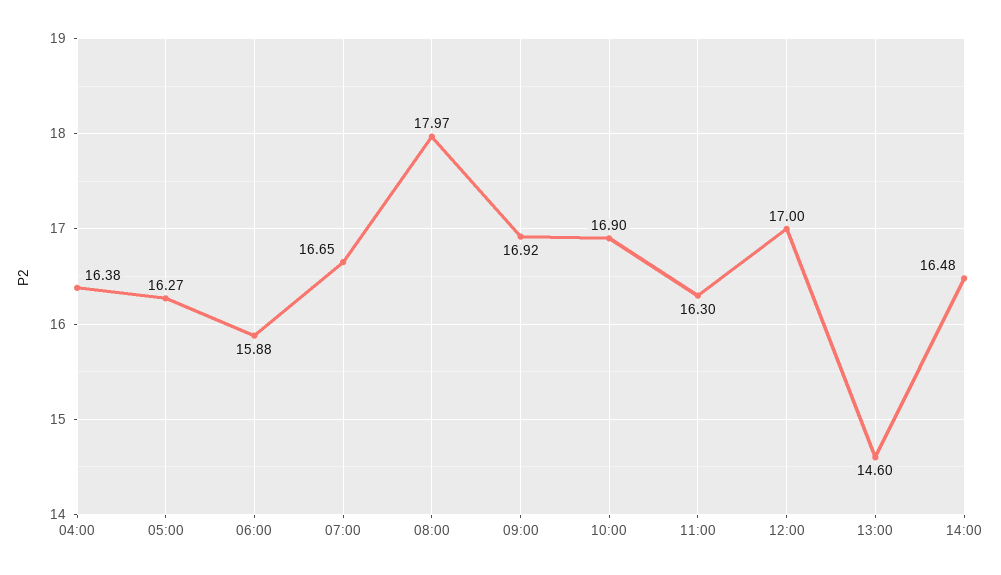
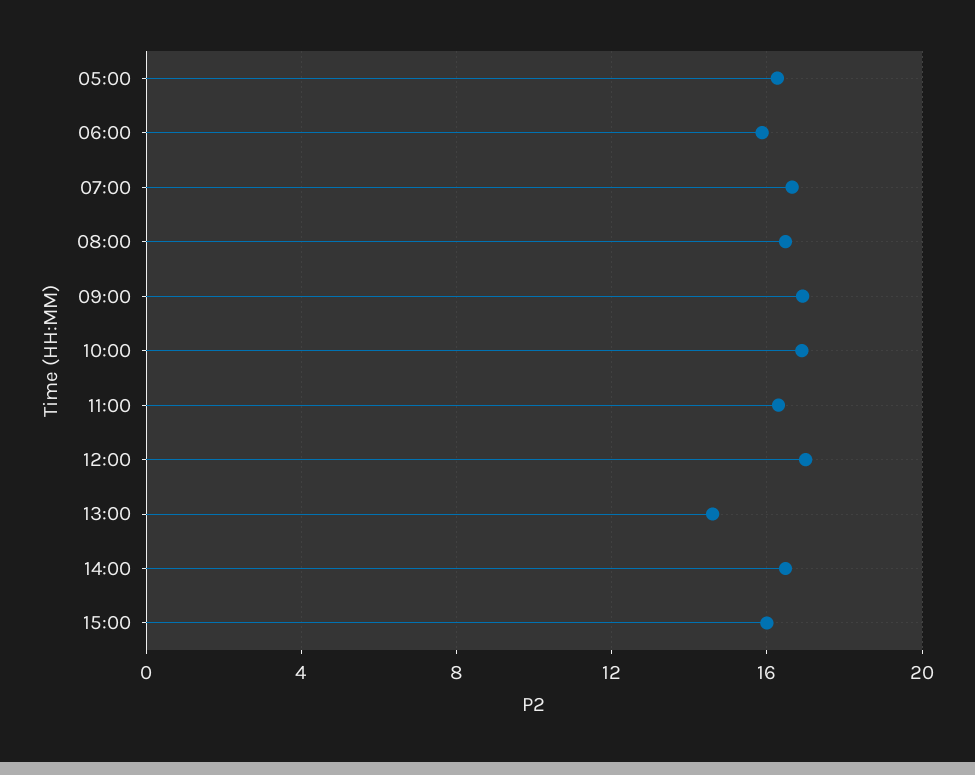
04:00: 16.38 -> none
08:00: 17.97 -> 16.5
15:00: none -> 16

